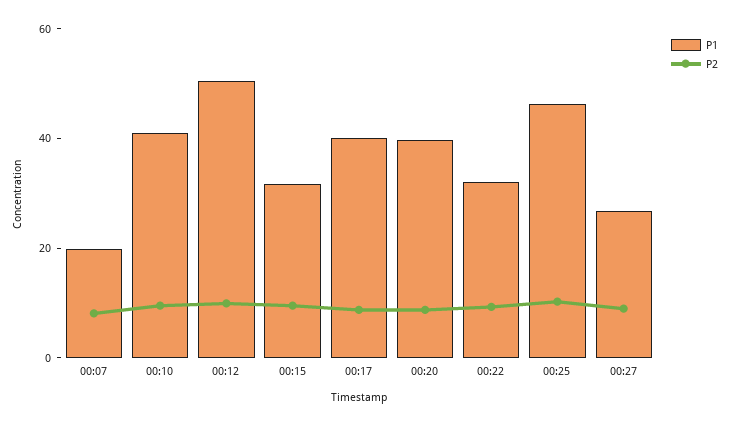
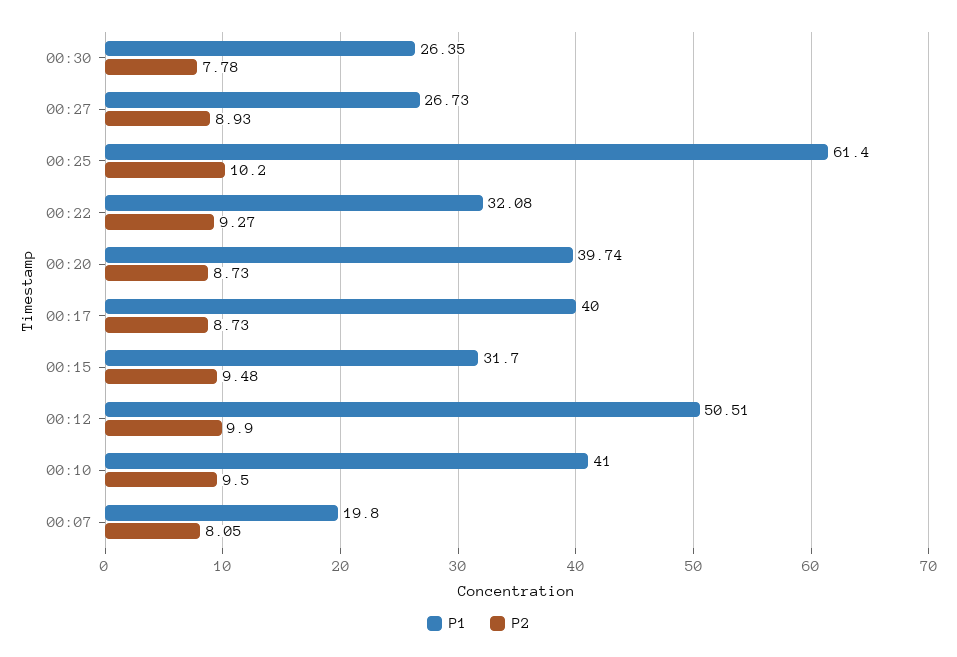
P1, 00:25: 45 -> 61.4
P1, 00:30: none -> 26.35
P2, 00:30: none -> 7.78

